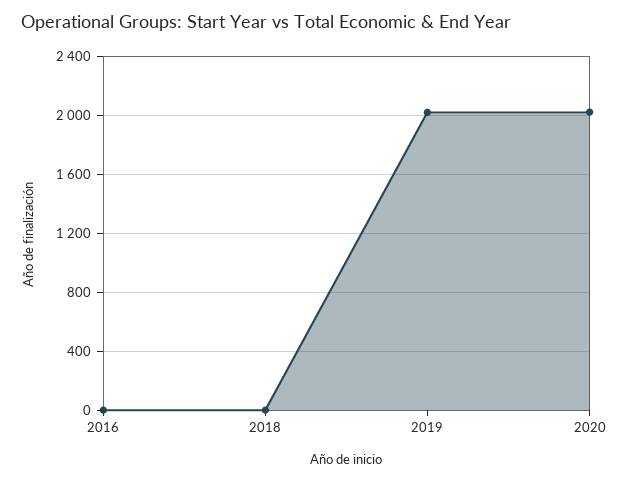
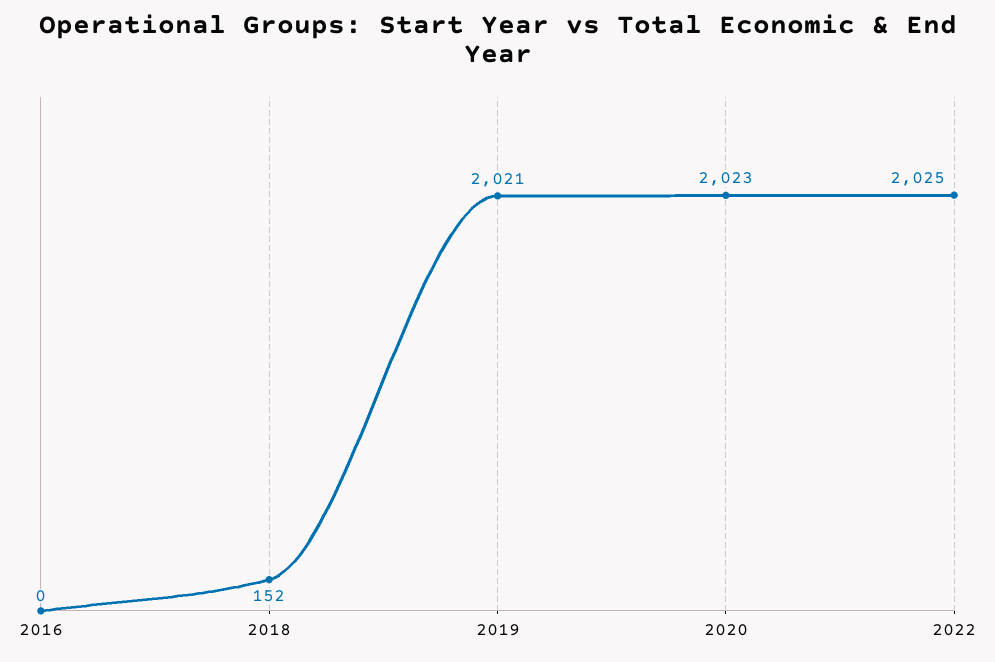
2018: 0 -> 152
2022: none -> 2025

